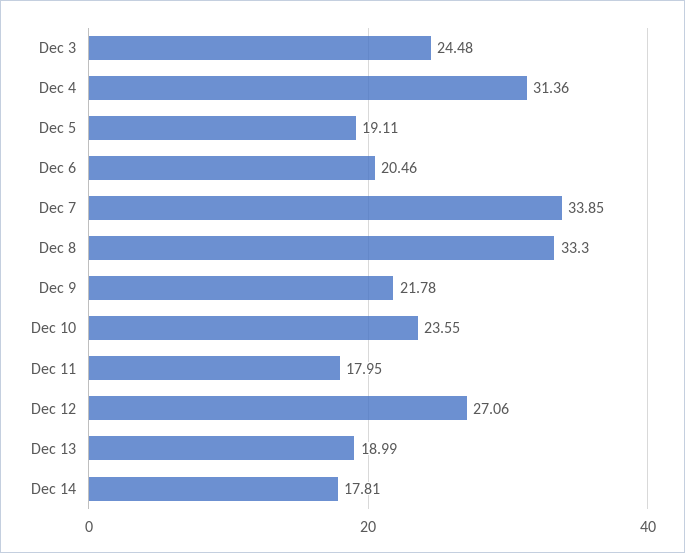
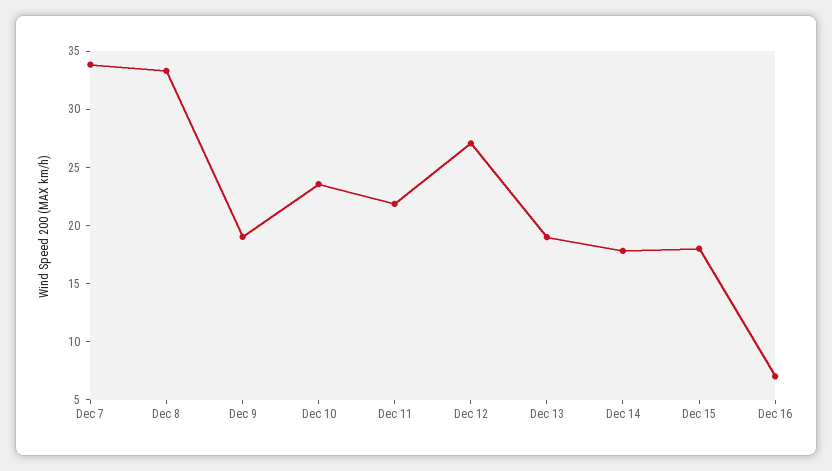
Dec 3: 24.48 -> none
Dec 4: 31.36 -> none
Dec 5: 19.11 -> none
Dec 6: 20.46 -> none
Dec 9: 21.78 -> 19
Dec 11: 17.95 -> 22
Dec 15: none -> 18
Dec 16: none -> 7

